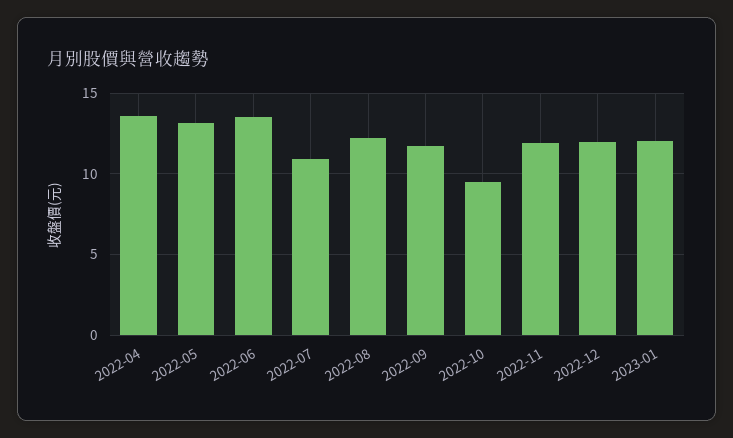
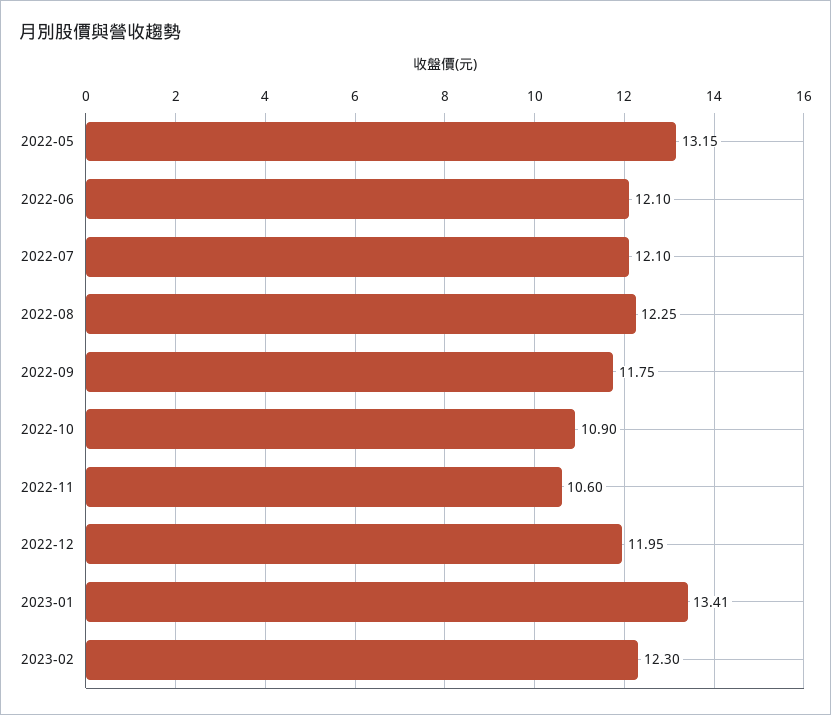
2022-04: 13.5 -> none
2022-06: 13.5 -> 12.1
2022-07: 11 -> 12.1
2022-10: 9.5 -> 10.9
2022-11: 12 -> 10.6
2023-01: 12 -> 13.41
2023-02: none -> 12.3

